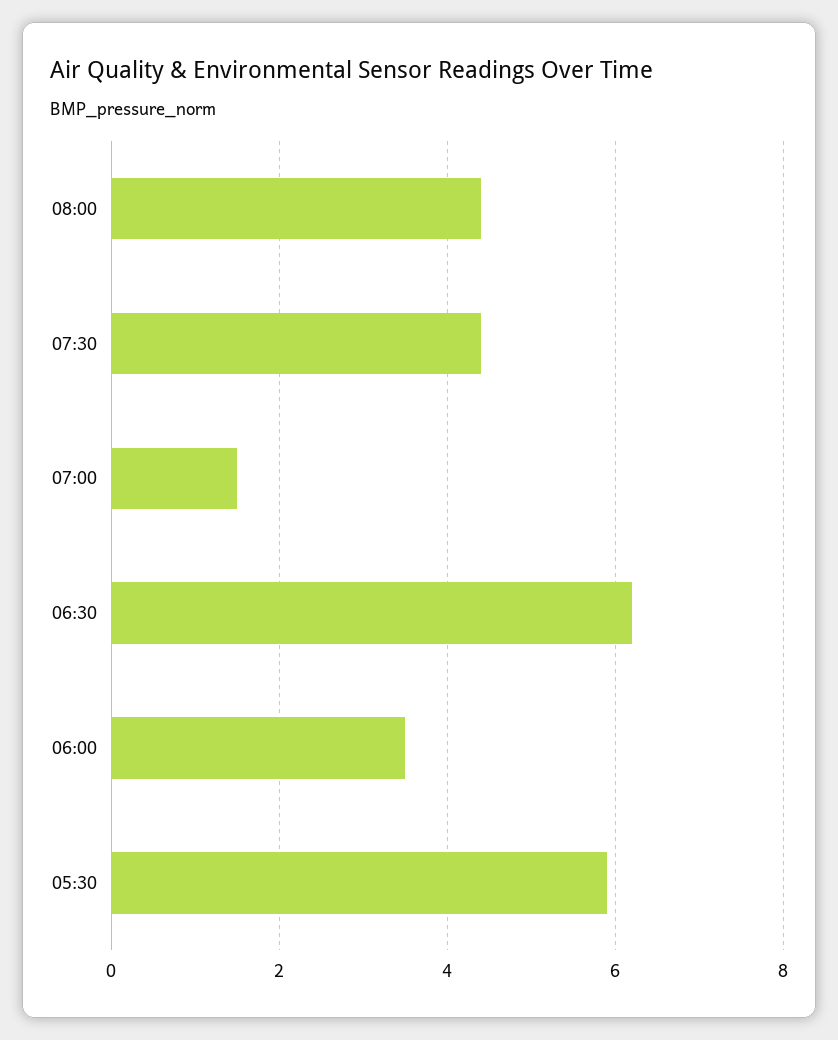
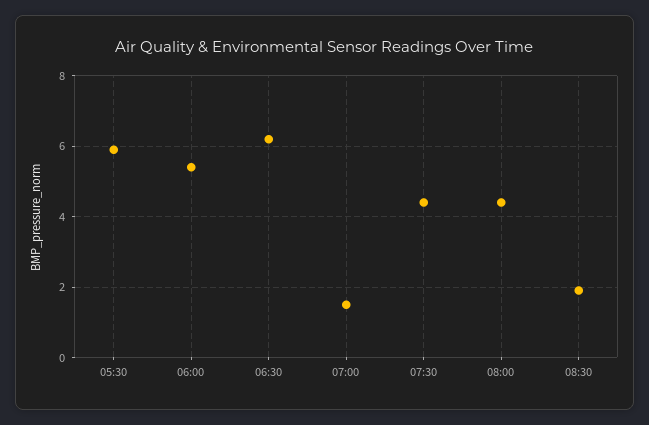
06:00: 3.5 -> 5.5
08:30: none -> 2

